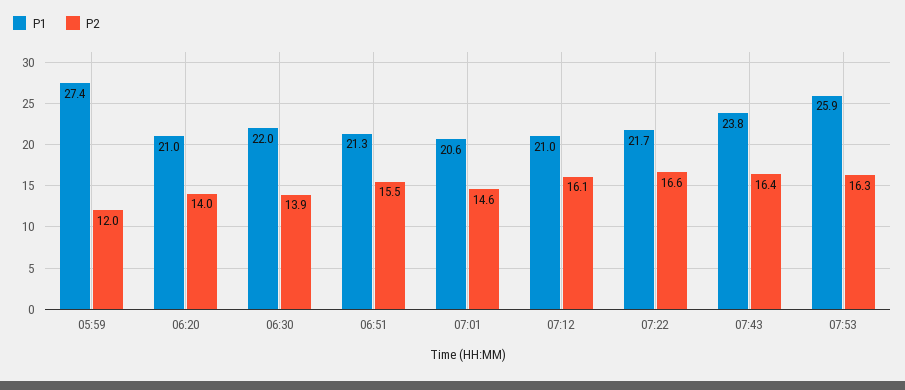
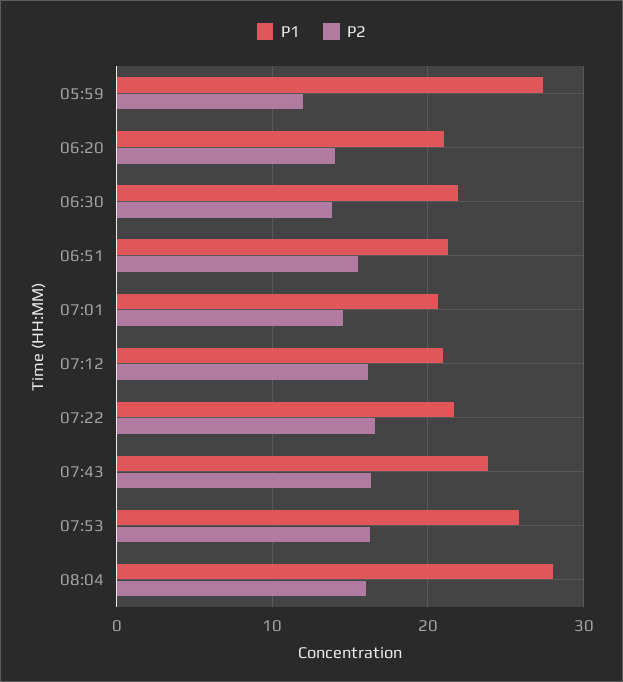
P1, 08:04: none -> 28
P2, 08:04: none -> 16

